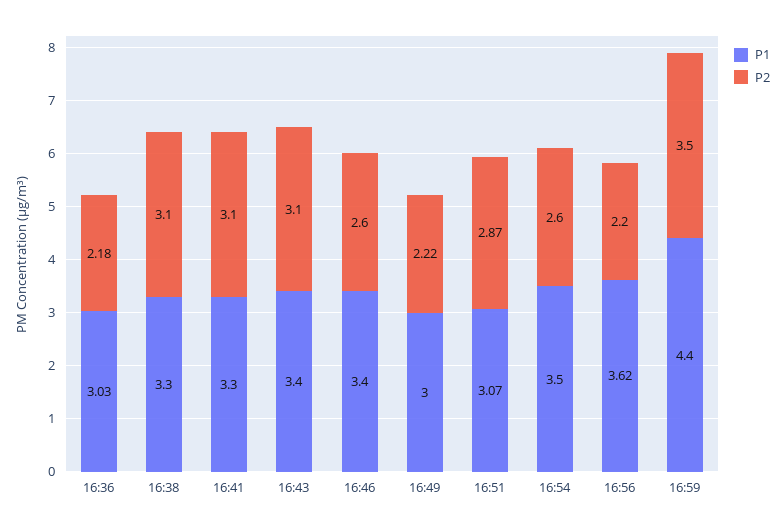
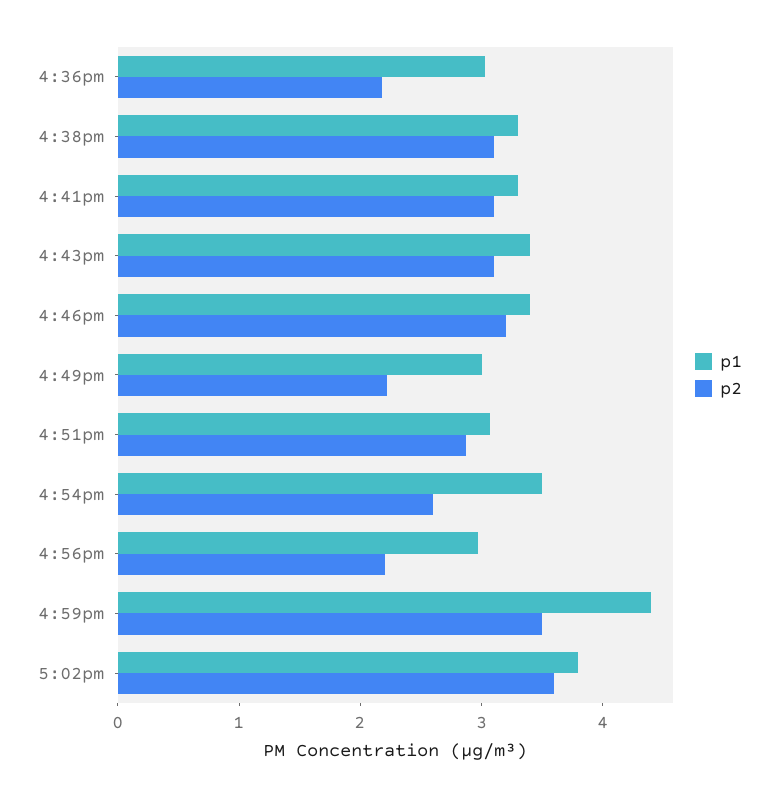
P2, 16:46: 2.6 -> 3.2
P1, 16:56: 3.62 -> 3
P1, 5:02pm: none -> 3.8
P2, 5:02pm: none -> 3.6

